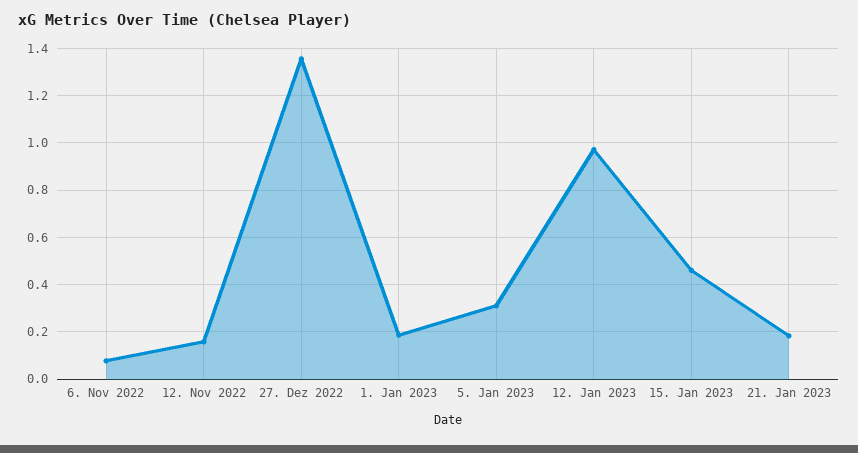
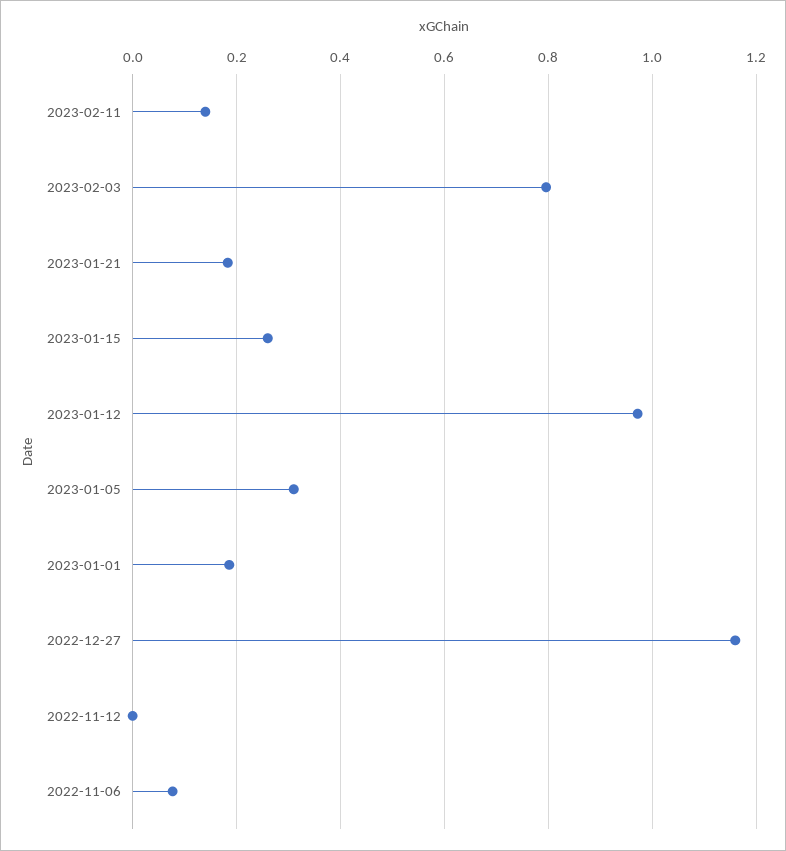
12. Nov 2022: 0.15 -> 0
27. Dez 2022: 1.35 -> 1.16
15. Jan 2023: 0.45 -> 0.26
2023-02-11: none -> 0.14
2023-02-03: none -> 0.8

